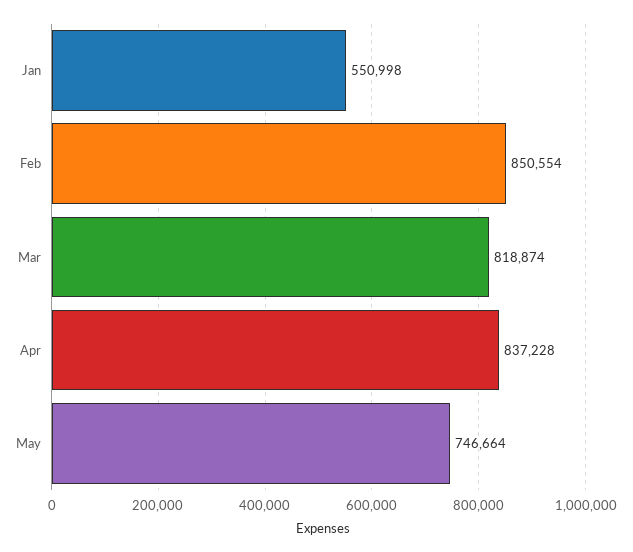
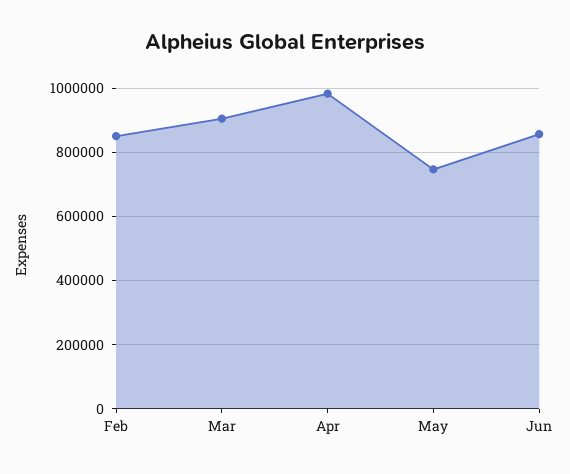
Jan: 550998 -> none
Mar: 818874 -> 900000
Apr: 837228 -> 980000
Jun: none -> 860000

